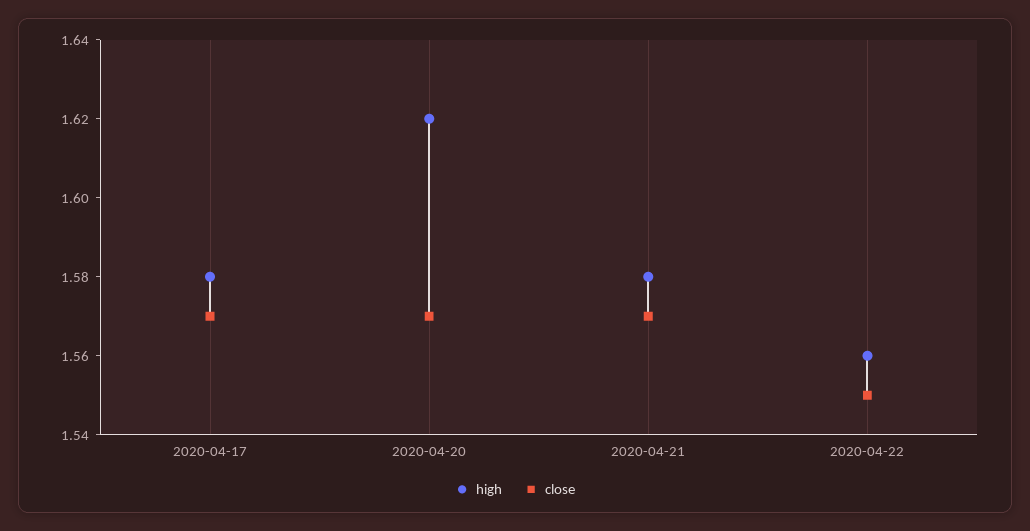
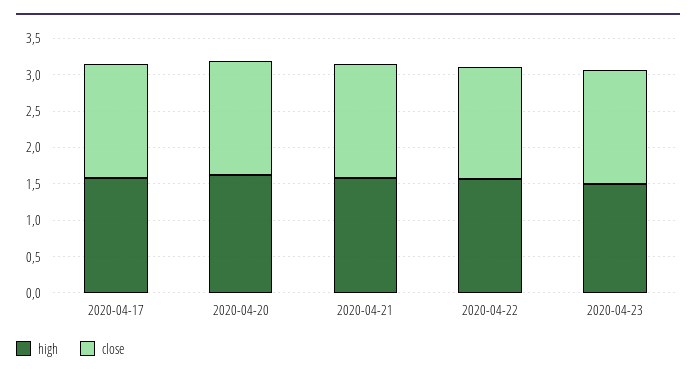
high, 2020-04-23: none -> 1.5
close, 2020-04-23: none -> 1.5

